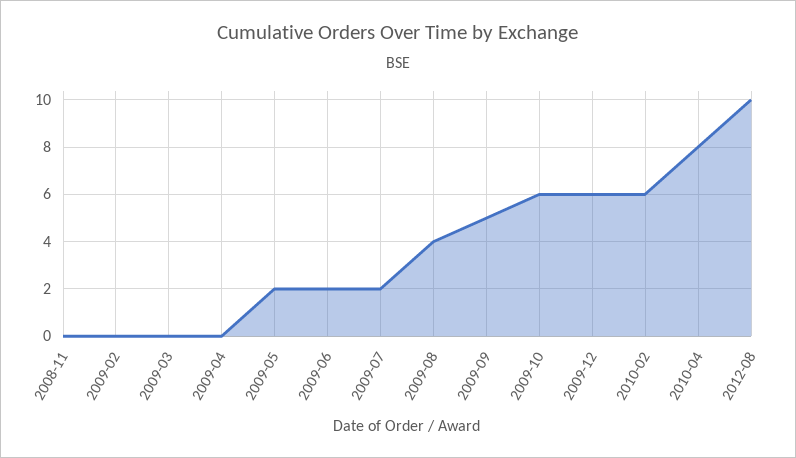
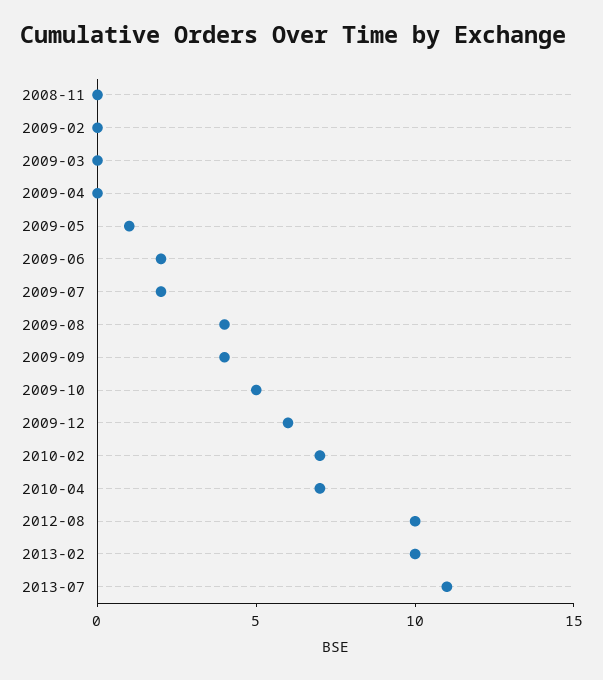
2009-05: 2 -> 1
2009-09: 5 -> 4
2009-10: 6 -> 5
2010-02: 6 -> 7
2010-04: 8 -> 7
2013-02: none -> 10
2013-07: none -> 11

